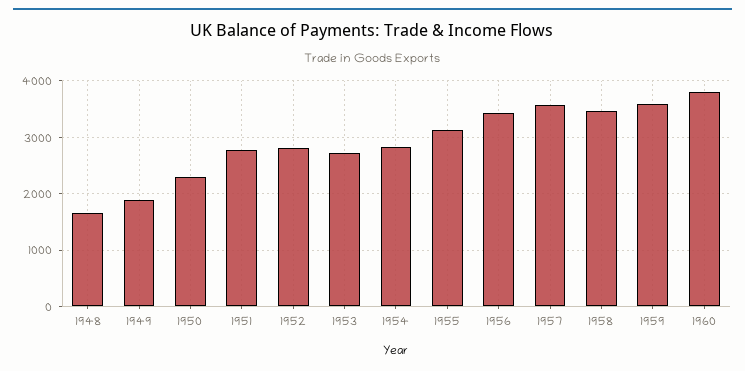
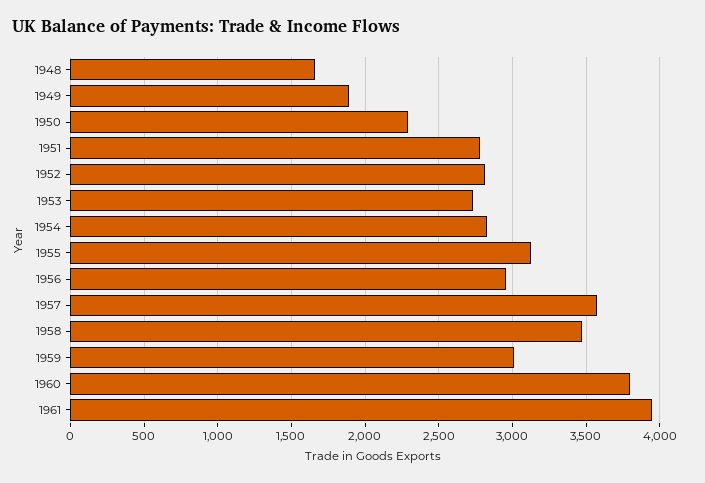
1956: 3400 -> 2950
1959: 3600 -> 3000
1961: none -> 3950

